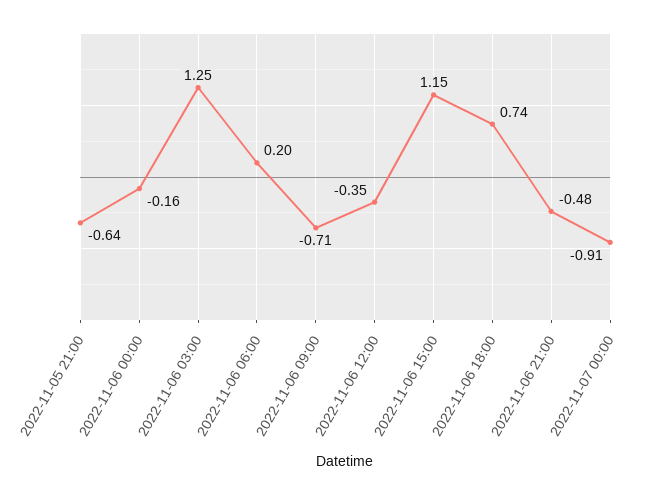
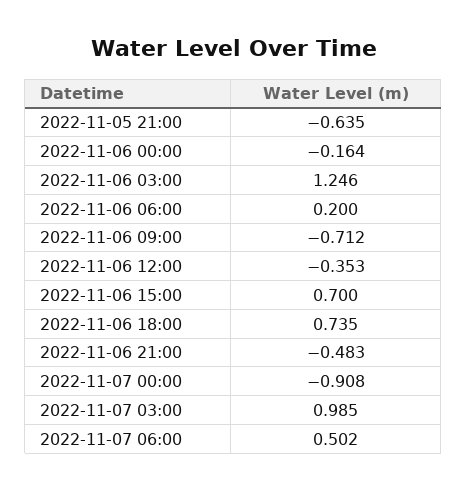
2022-11-06 15:00: 1.15 -> 0.7
2022-11-07 03:00: none -> 0.985
2022-11-07 06:00: none -> 0.502

